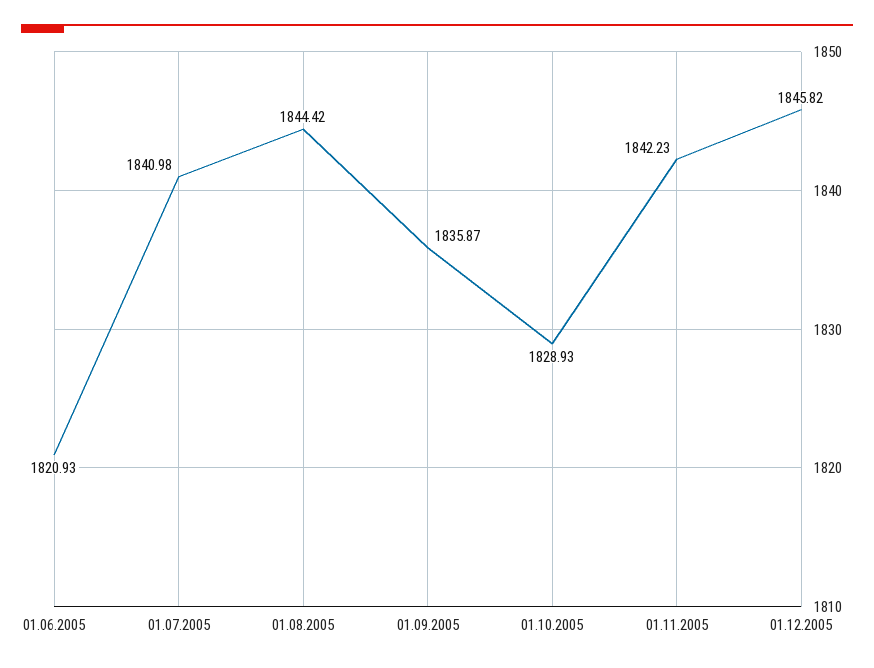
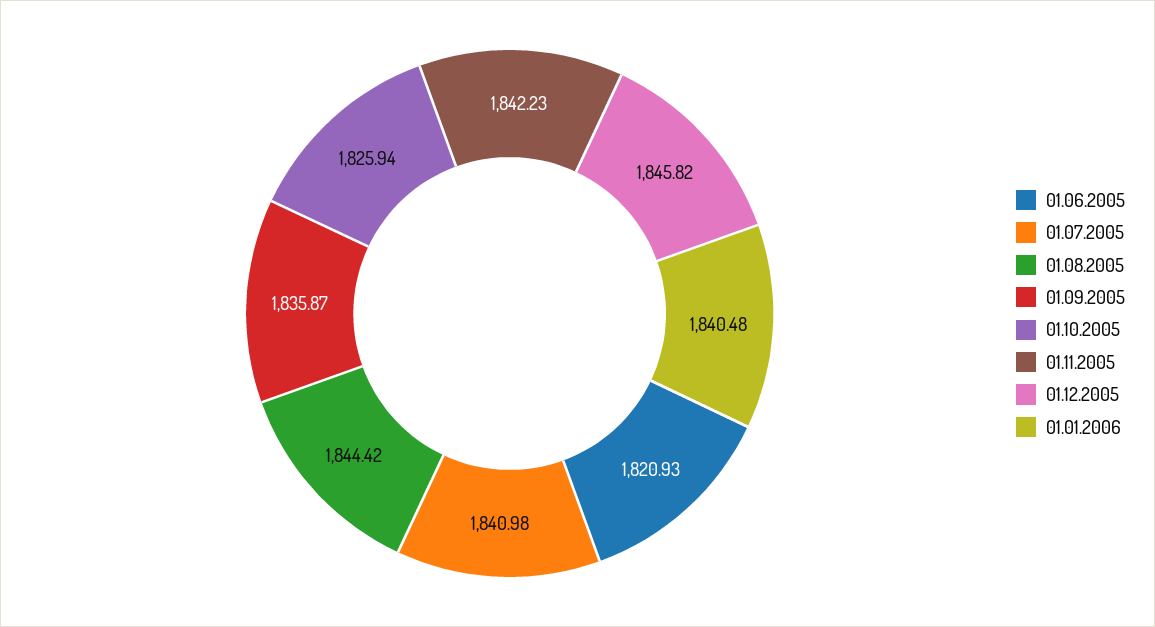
01.10.2005: 1828.93 -> 1825.94
01.01.2006: none -> 1840.48

